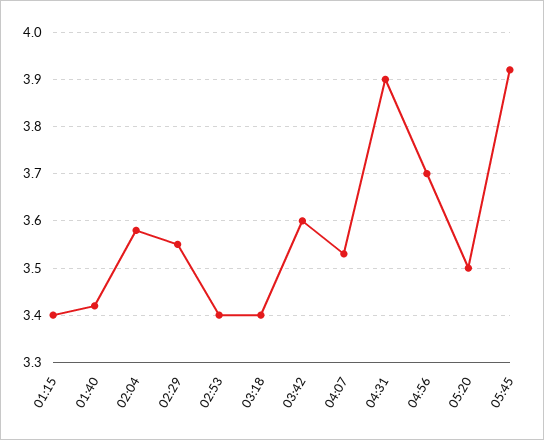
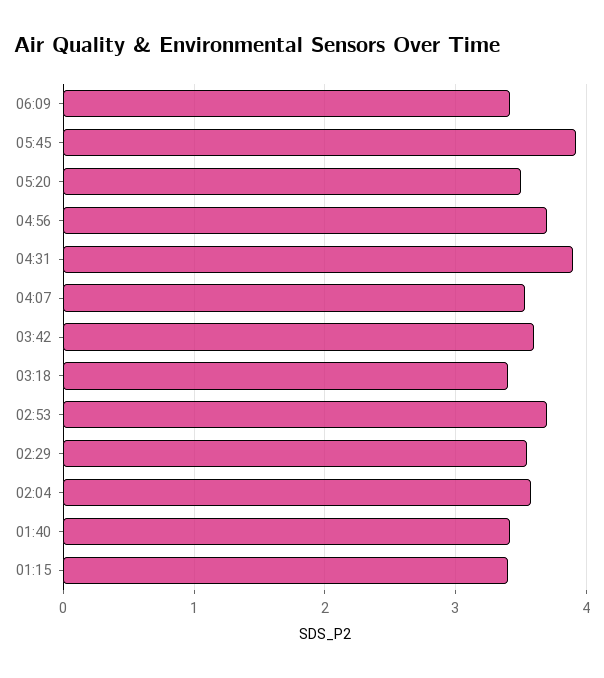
02:53: 3.4 -> 3.7
06:09: none -> 3.4

